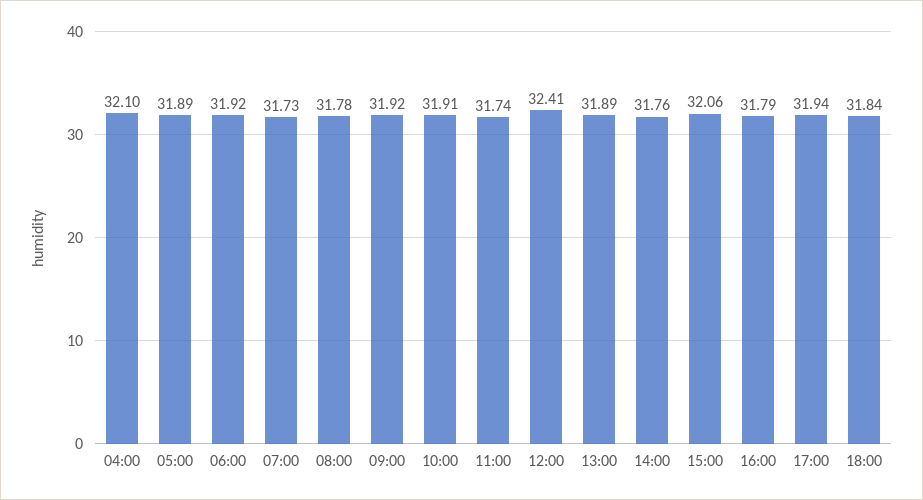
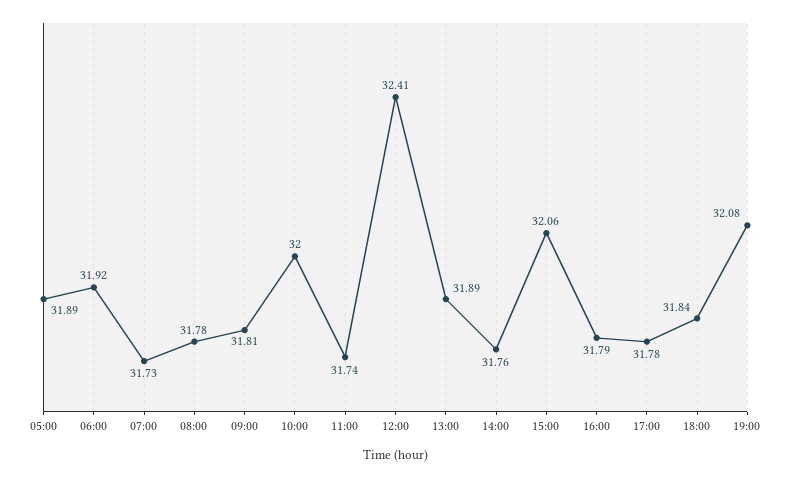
04:00: 32.1 -> none
09:00: 31.92 -> 31.81
10:00: 31.91 -> 32
17:00: 31.94 -> 31.78
19:00: none -> 32.08

